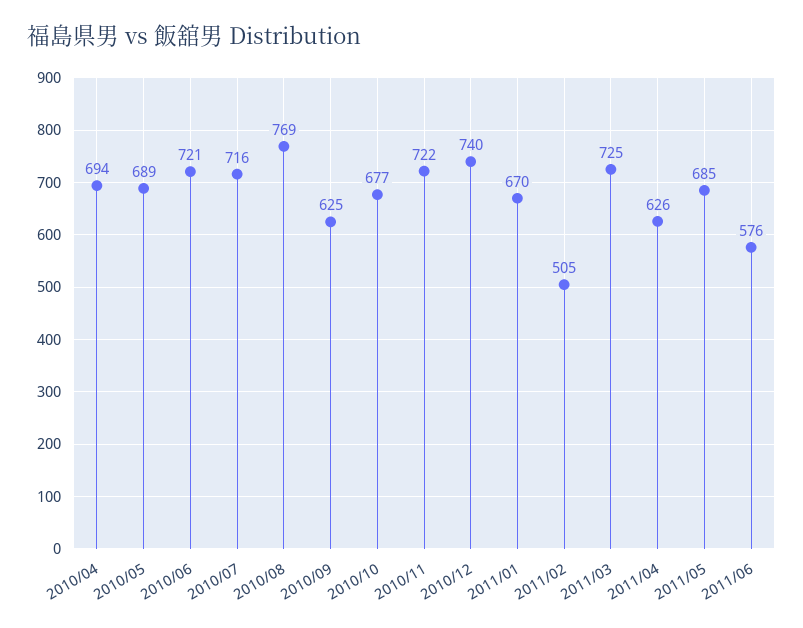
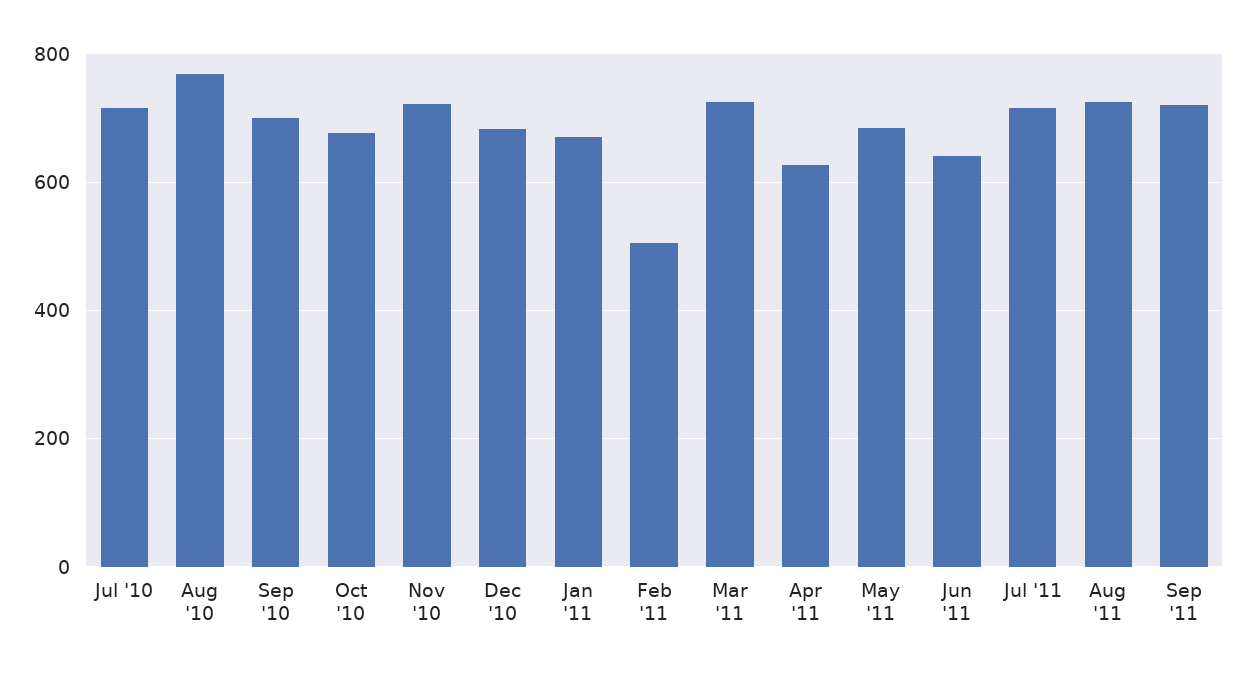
2010/04: 694 -> none
2010/05: 689 -> none
2010/06: 721 -> none
2010/09: 625 -> 700
2010/12: 740 -> 680
2011/06: 576 -> 640
Jul '11: none -> 720
Aug '11: none -> 720
Sep '11: none -> 720

